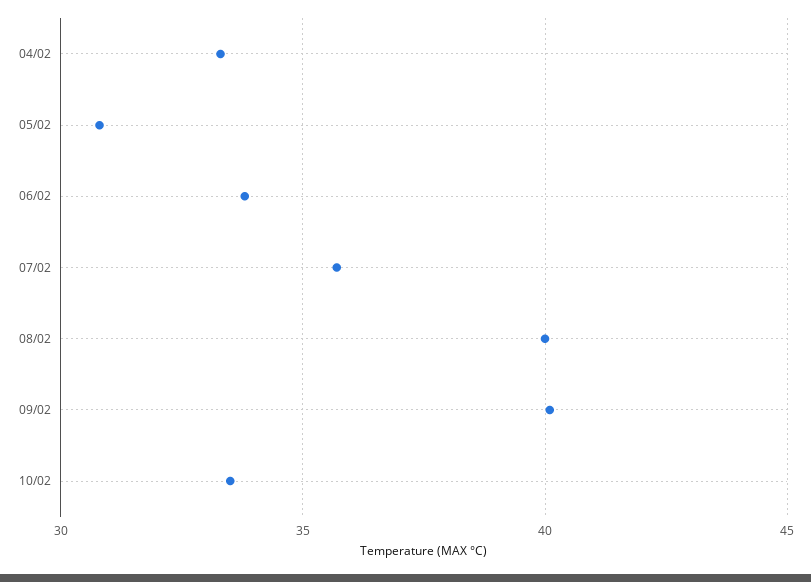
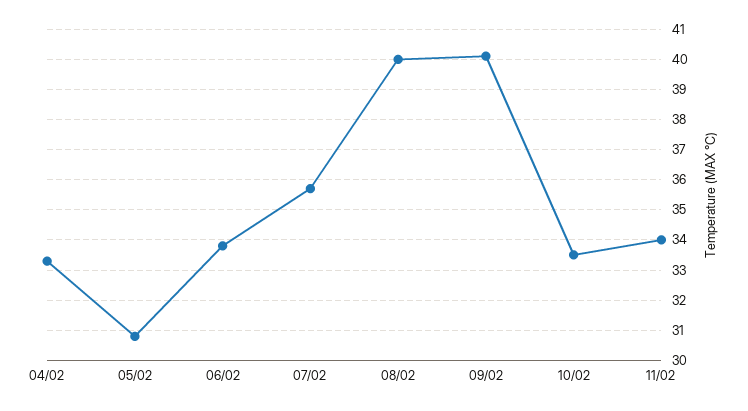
11/02: none -> 34

